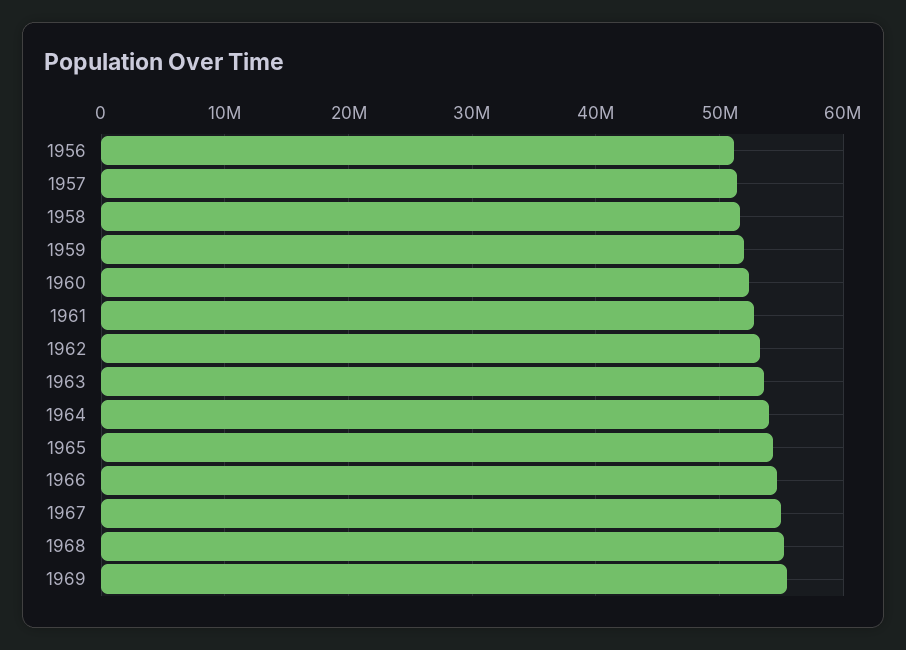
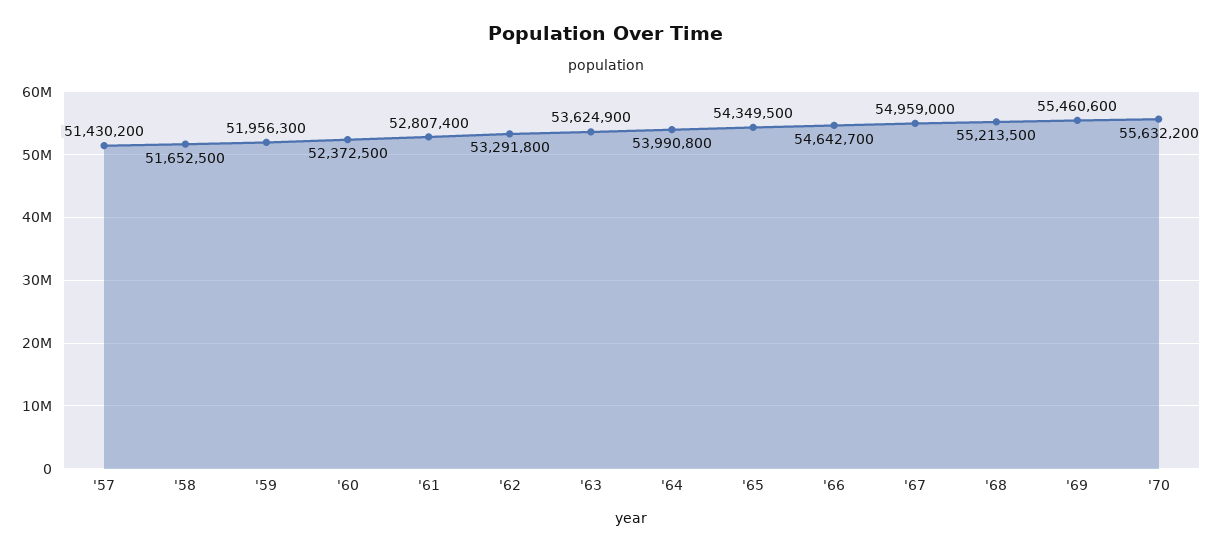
1956: 51000000 -> none
'70: none -> 55632200

